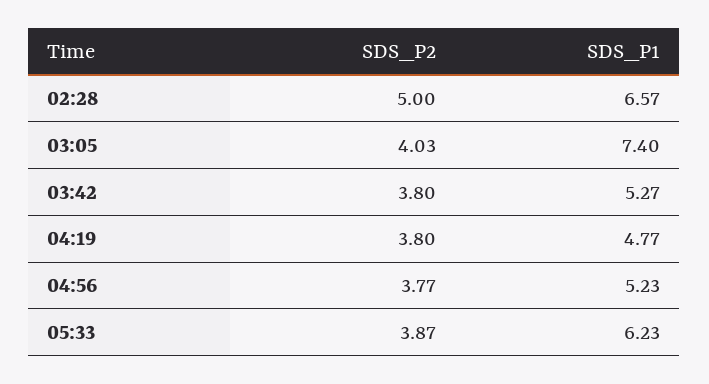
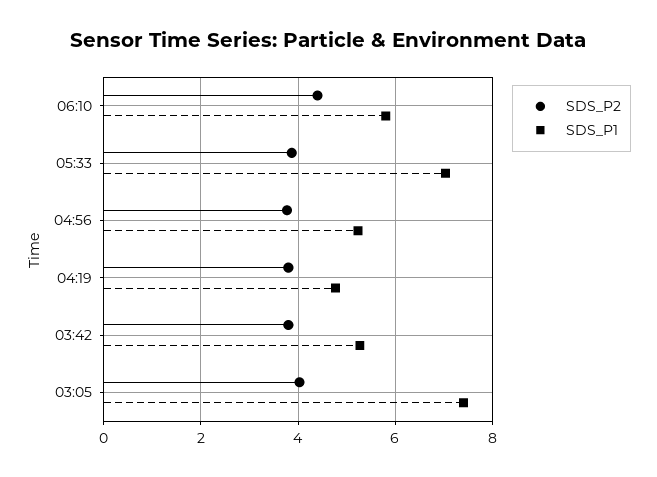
SDS_P2, 02:28: 5 -> none
SDS_P1, 02:28: 6.57 -> none
SDS_P1, 05:33: 6.23 -> 7
SDS_P2, 06:10: none -> 4.4
SDS_P1, 06:10: none -> 5.8

